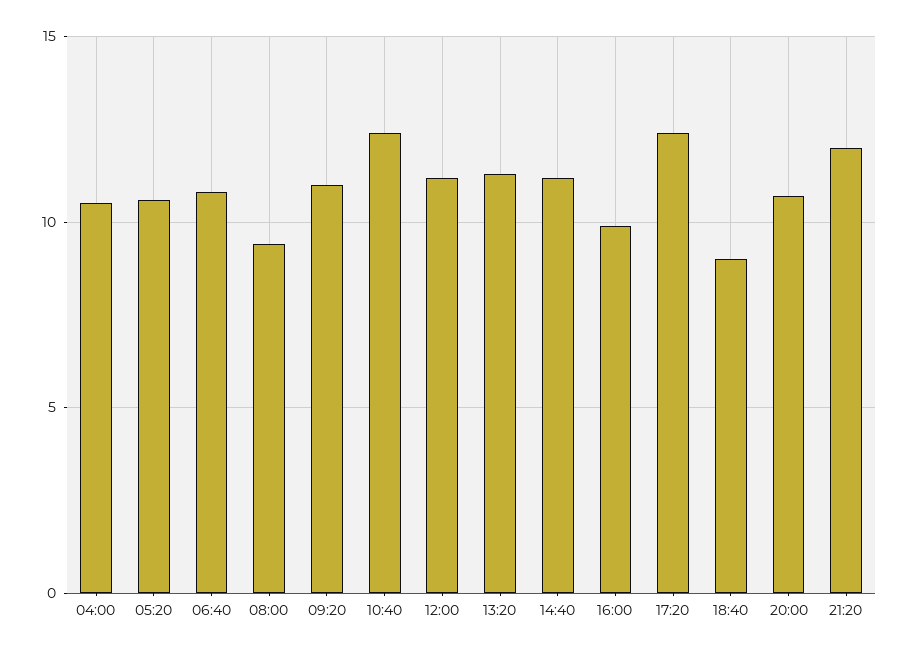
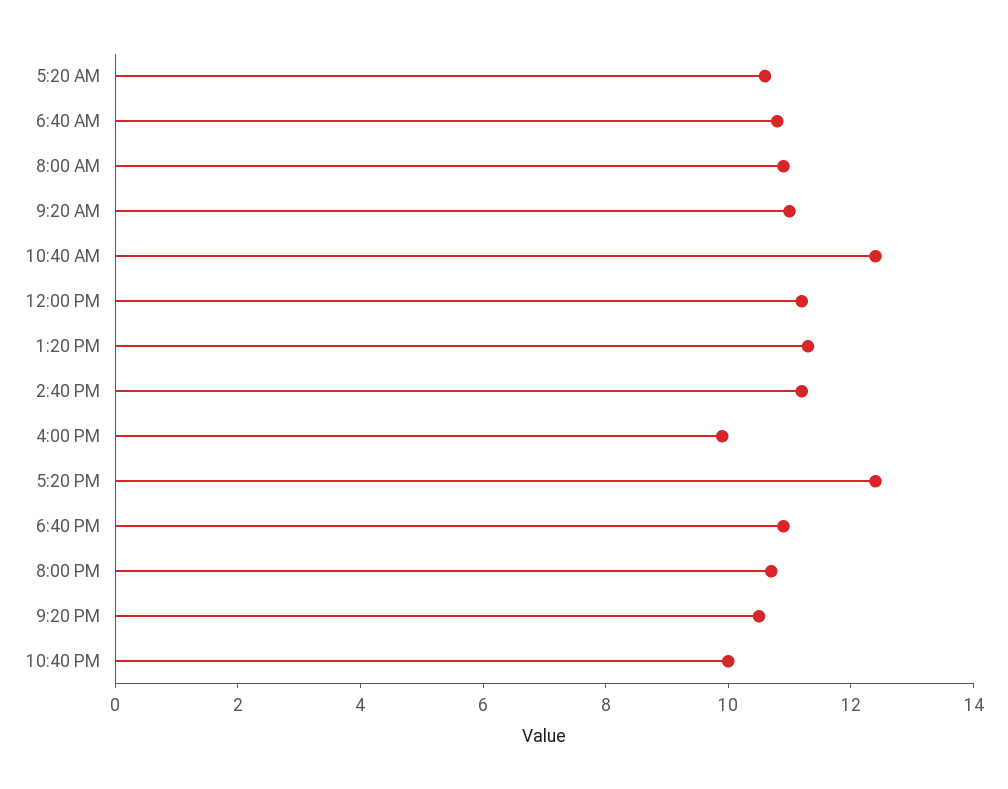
04:00: 10.5 -> none
08:00: 9.5 -> 11
18:40: 9 -> 11
21:20: 12 -> 10.5
10:40 PM: none -> 10

